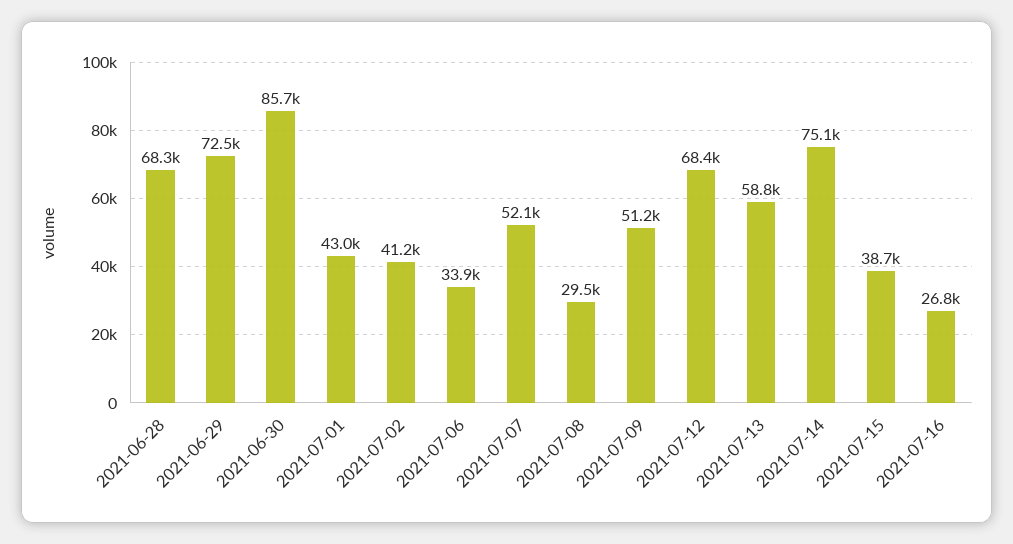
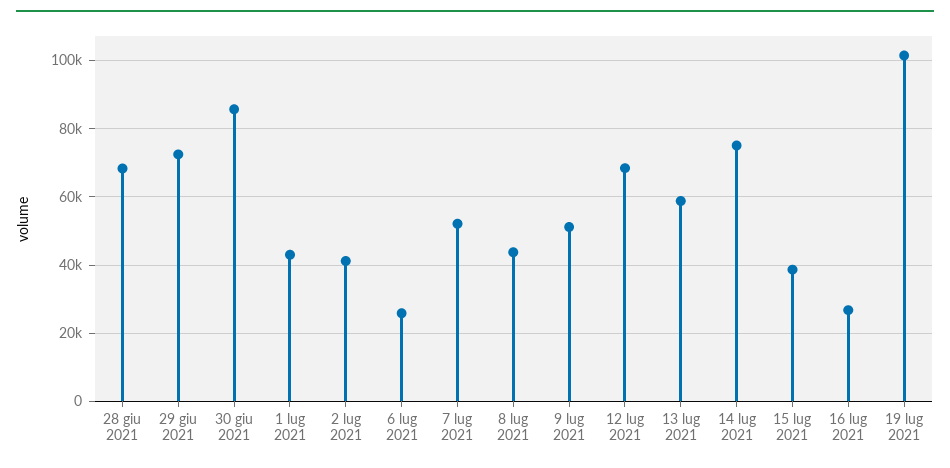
2021-07-06: 33900 -> 26000
2021-07-08: 29500 -> 44000
19 lug 2021: none -> 102000

